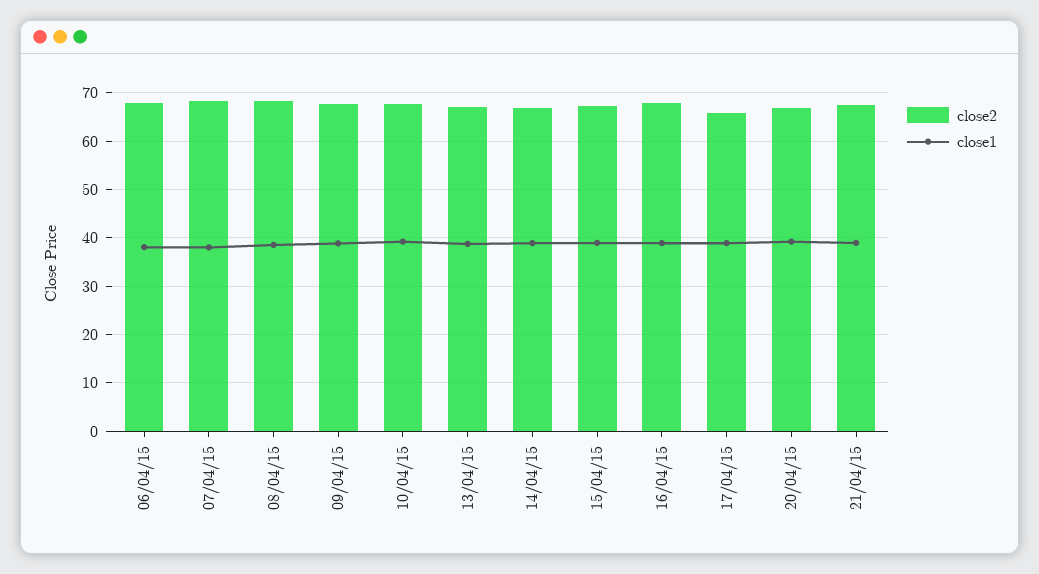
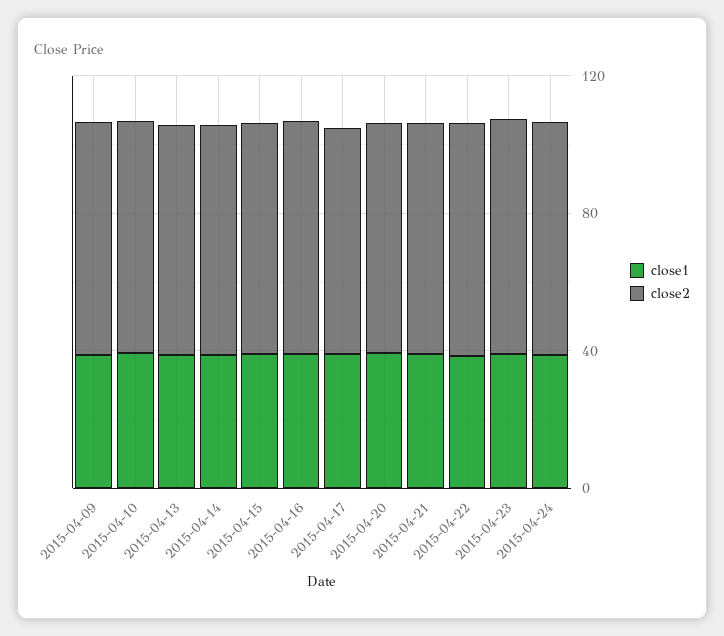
close2, 06/04/15: 68 -> none
close1, 06/04/15: 38 -> none
close2, 07/04/15: 68 -> none
close1, 07/04/15: 38 -> none
close2, 08/04/15: 68 -> none
close1, 08/04/15: 38 -> none
close1, 2015-04-22: none -> 40
close2, 2015-04-22: none -> 70
close1, 2015-04-23: none -> 40
close2, 2015-04-23: none -> 70
close1, 2015-04-24: none -> 40
close2, 2015-04-24: none -> 70

